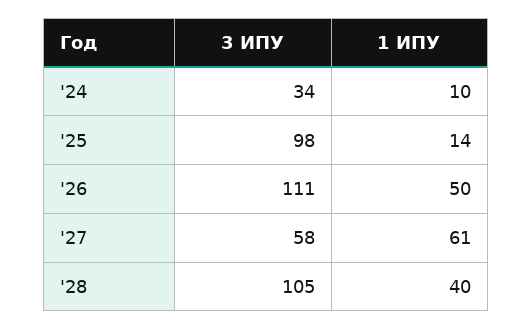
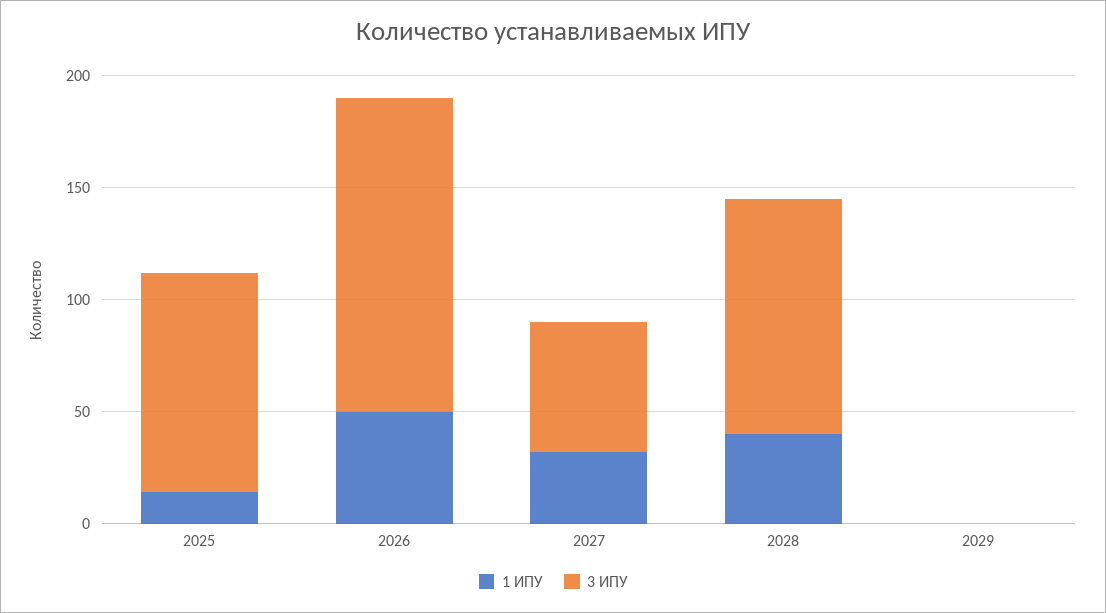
3 ИПУ, '24: 34 -> none
1 ИПУ, '24: 10 -> none
3 ИПУ, '26: 111 -> 140
1 ИПУ, '27: 61 -> 30
1 ИПУ, 2029: none -> 0
3 ИПУ, 2029: none -> 0

